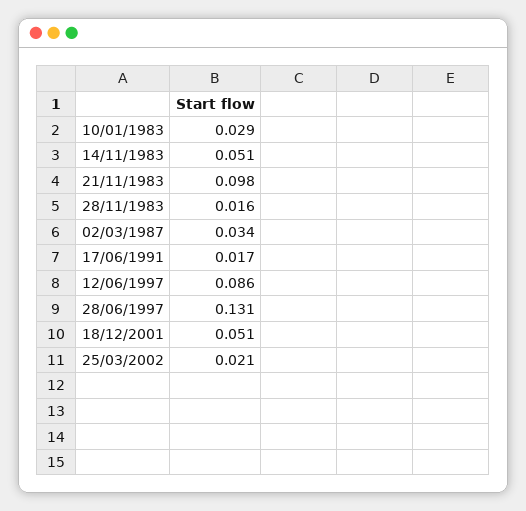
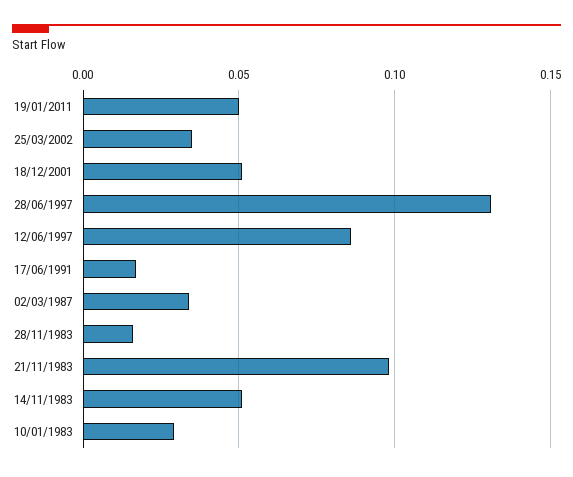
25/03/2002: 0.021 -> 0.035
19/01/2011: none -> 0.05

